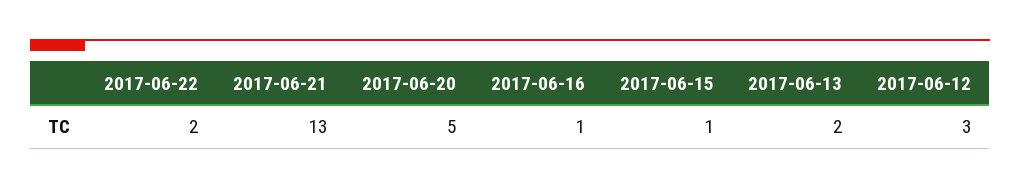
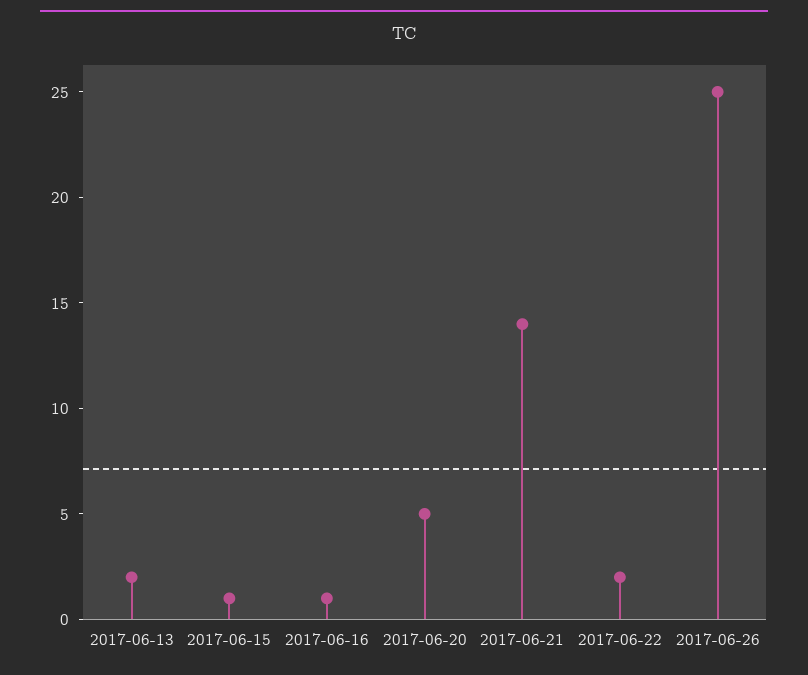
2017-06-21: 13 -> 14
2017-06-12: 3 -> none
2017-06-26: none -> 25

